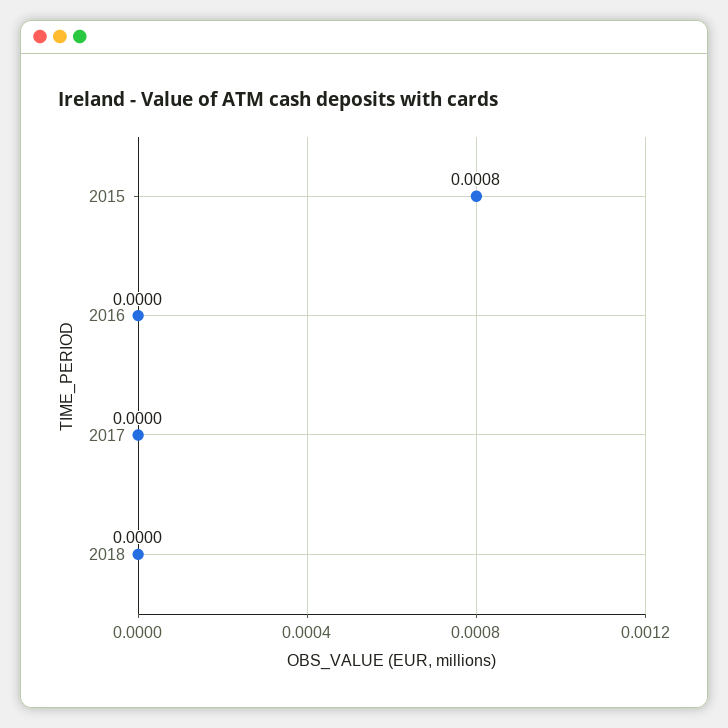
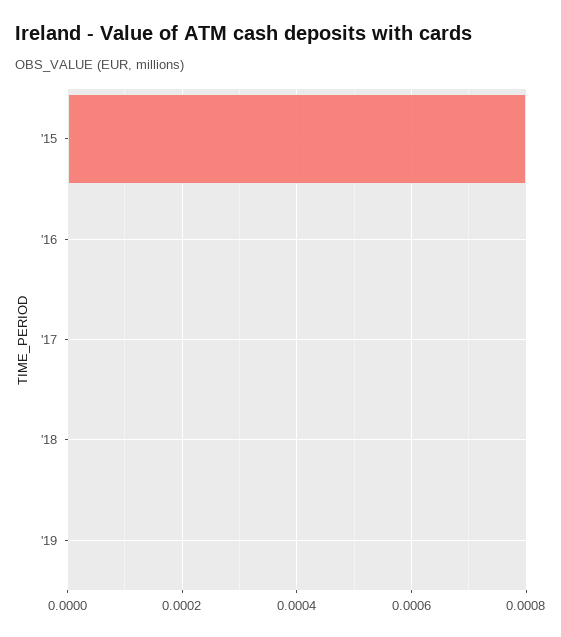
'19: none -> 0

